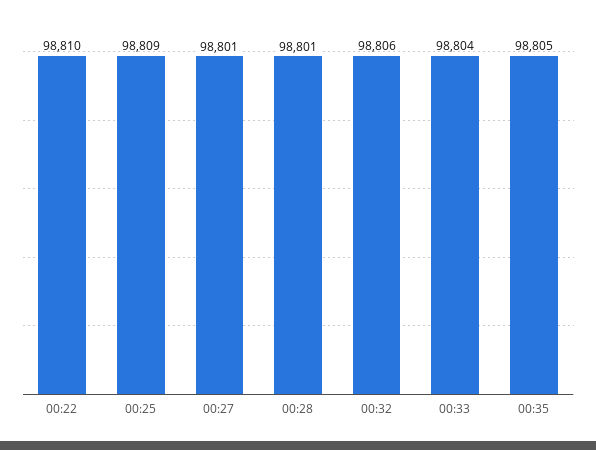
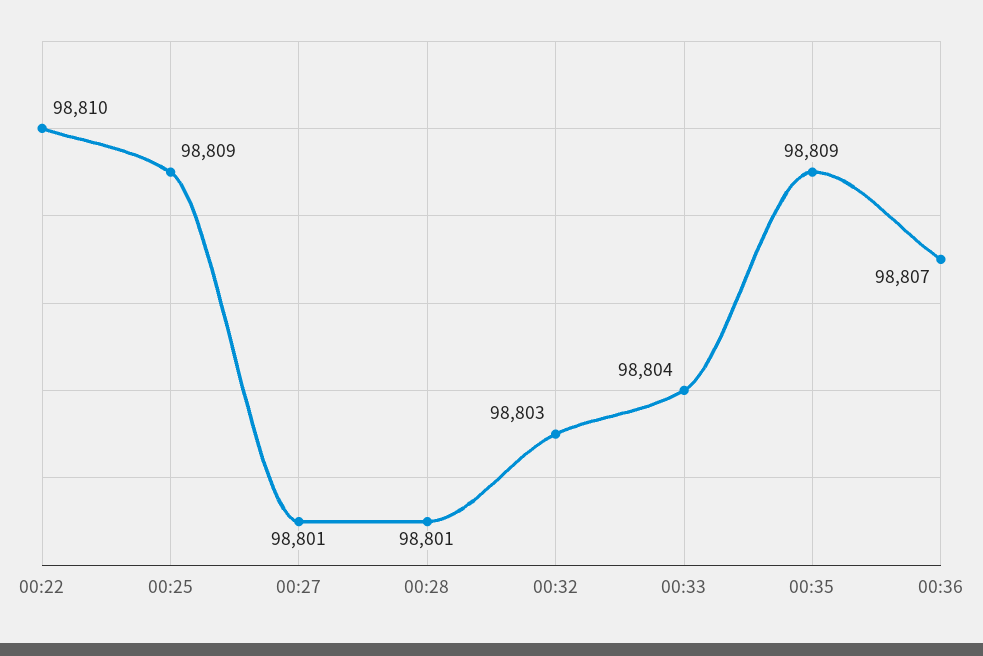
00:32: 98806 -> 98803
00:35: 98805 -> 98809
00:36: none -> 98807

